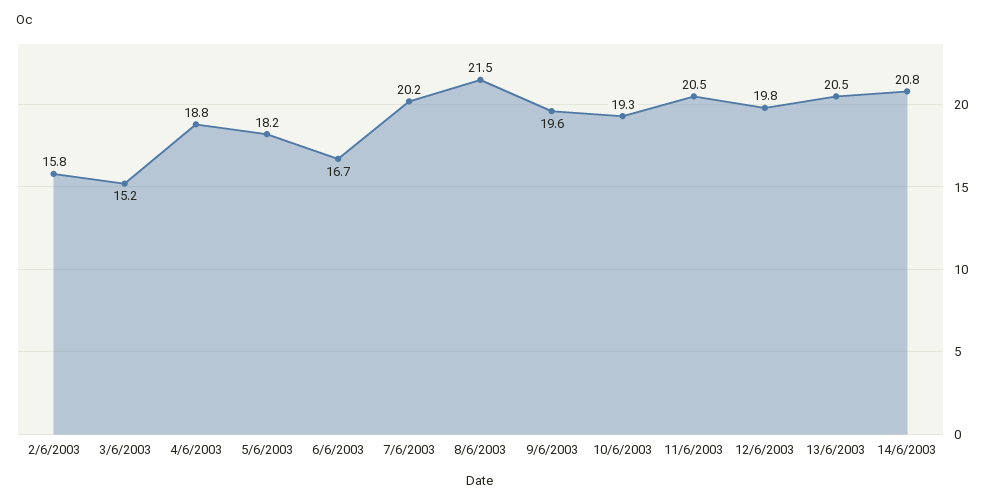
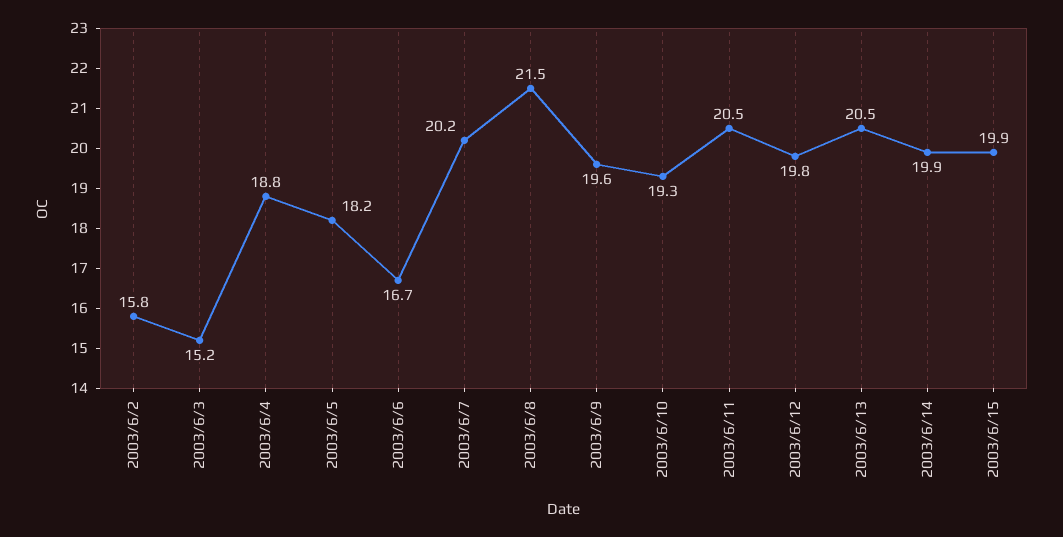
14/6/2003: 20.8 -> 19.9
2003/6/15: none -> 19.9

